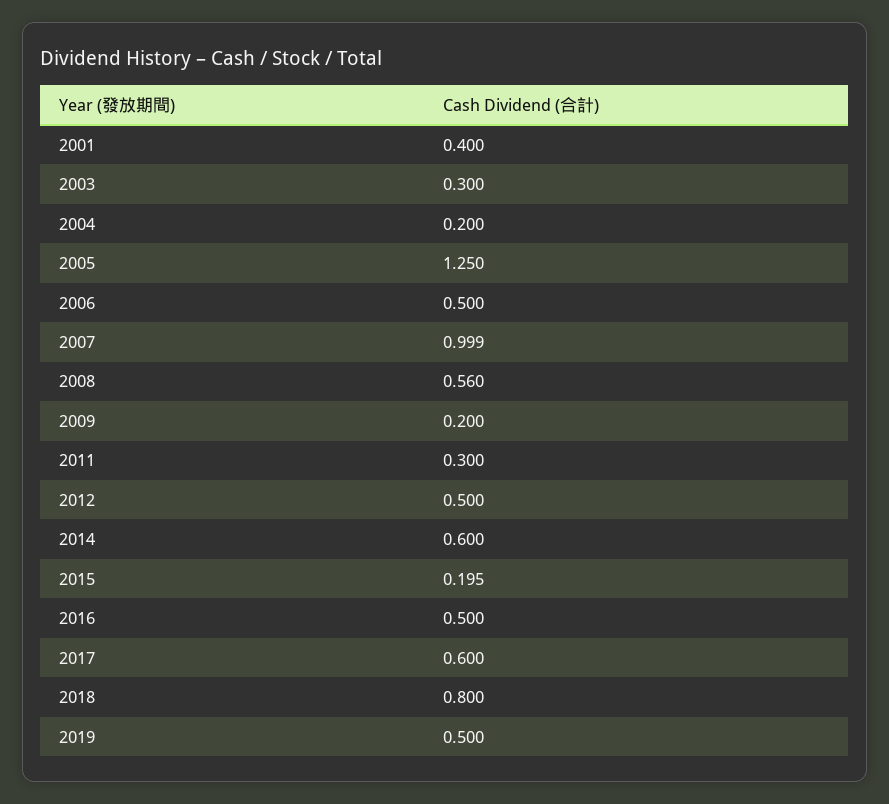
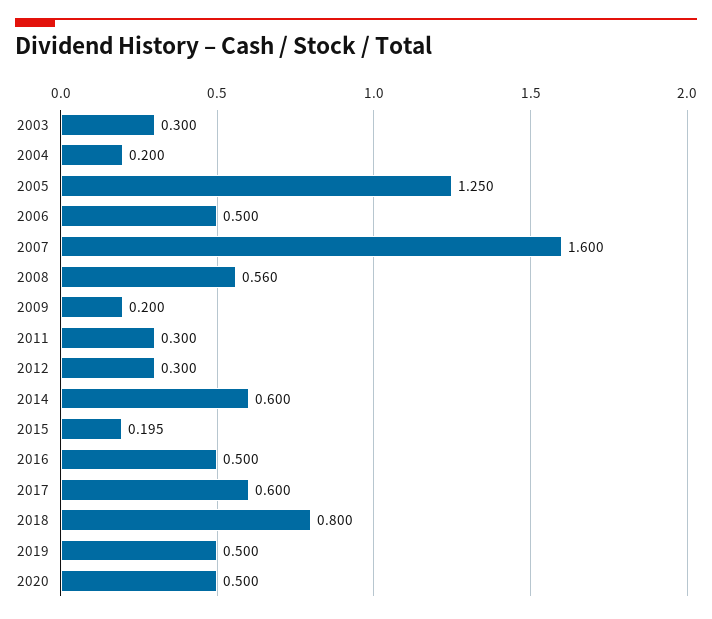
2001: 0.4 -> none
2007: 0.999 -> 1.6
2012: 0.5 -> 0.3
2020: none -> 0.5

